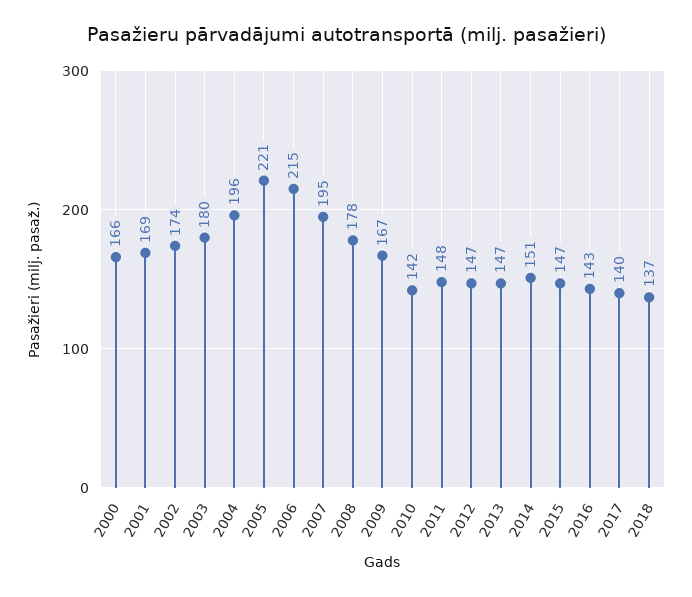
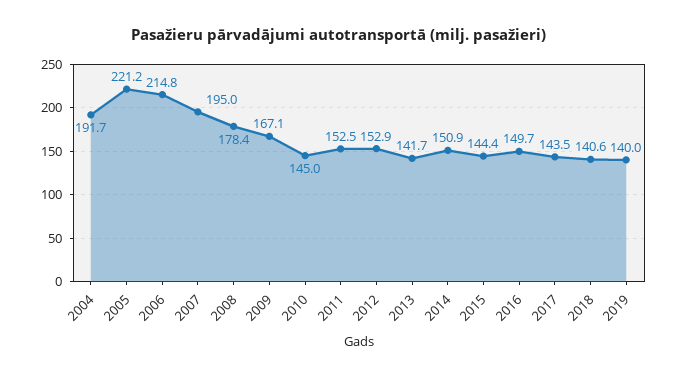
2000: 166 -> none
2001: 169 -> none
2002: 174 -> none
2003: 180 -> none
2004: 196 -> 191.7
2010: 142 -> 145
2011: 148 -> 152.5
2012: 147 -> 152.9
2013: 147 -> 141.7
2015: 147 -> 144.4
2016: 143 -> 149.7
2017: 140 -> 143.5
2018: 137 -> 140.6
2019: none -> 140

